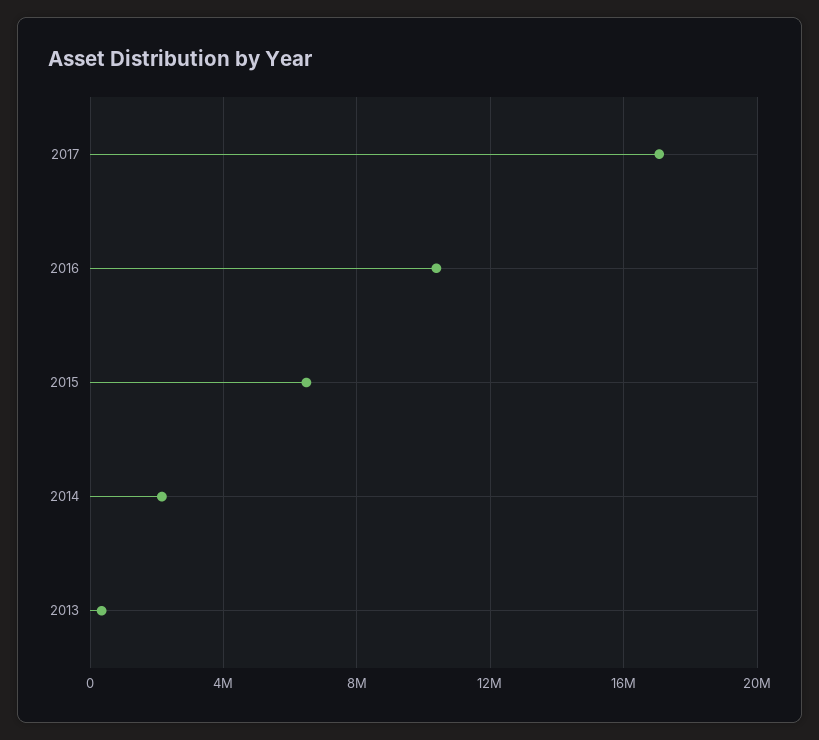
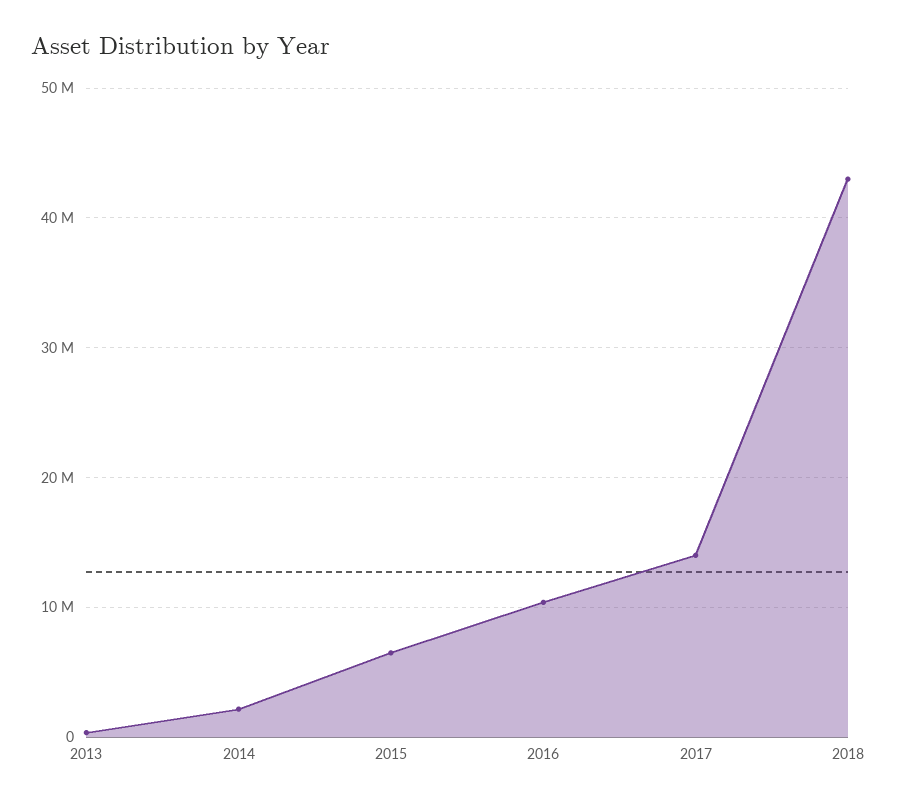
2017: 17000000 -> 14000000
2018: none -> 43000000

